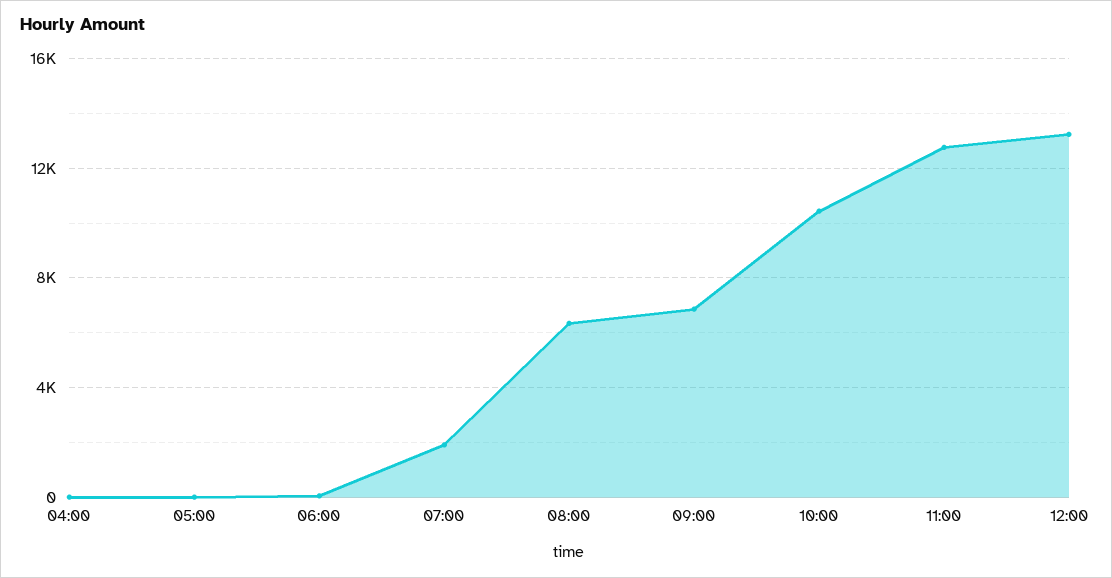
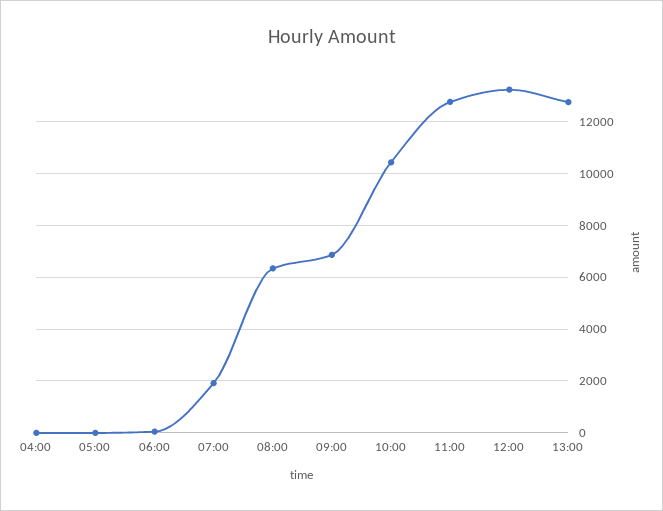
13:00: none -> 12750

